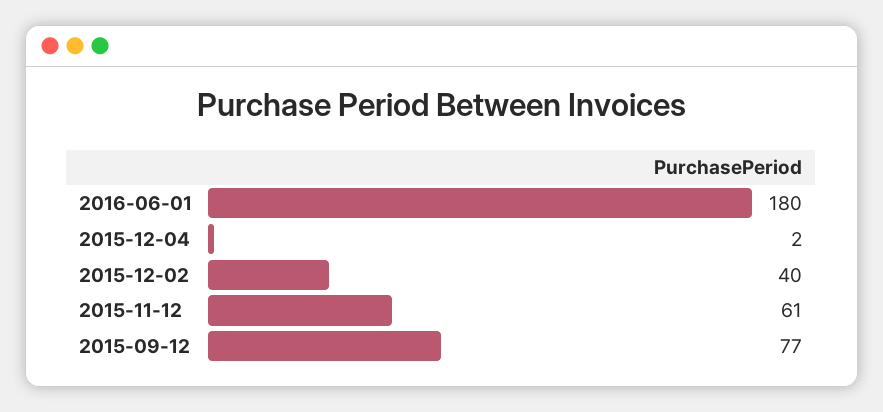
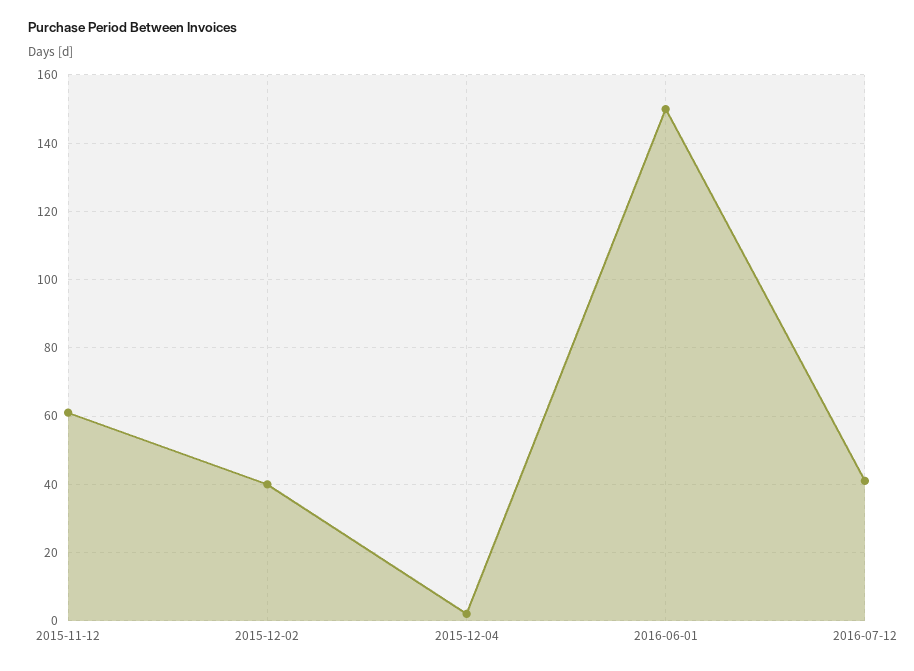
2016-06-01: 180 -> 150
2015-09-12: 77 -> none
2016-07-12: none -> 40

